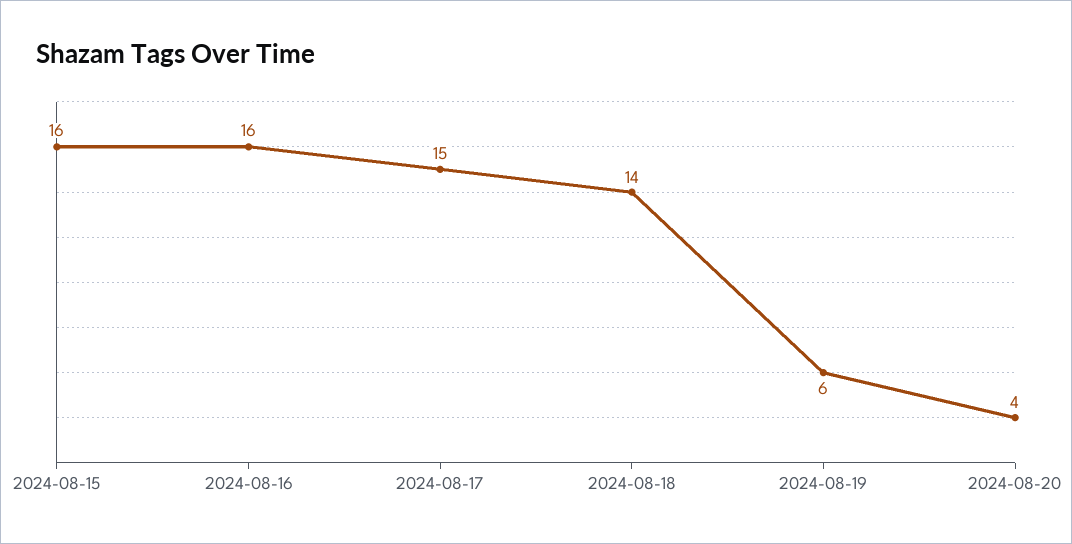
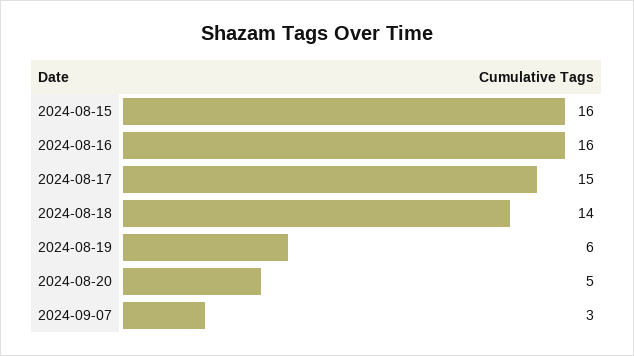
2024-08-20: 4 -> 5
2024-09-07: none -> 3

